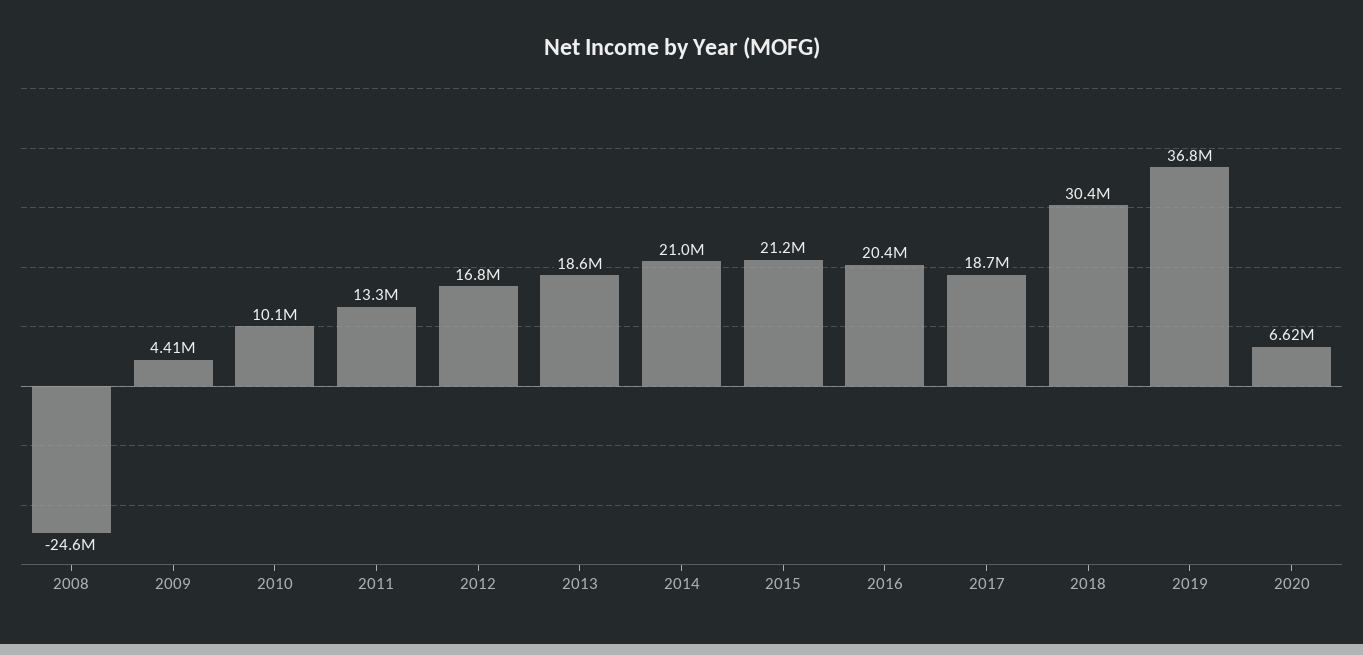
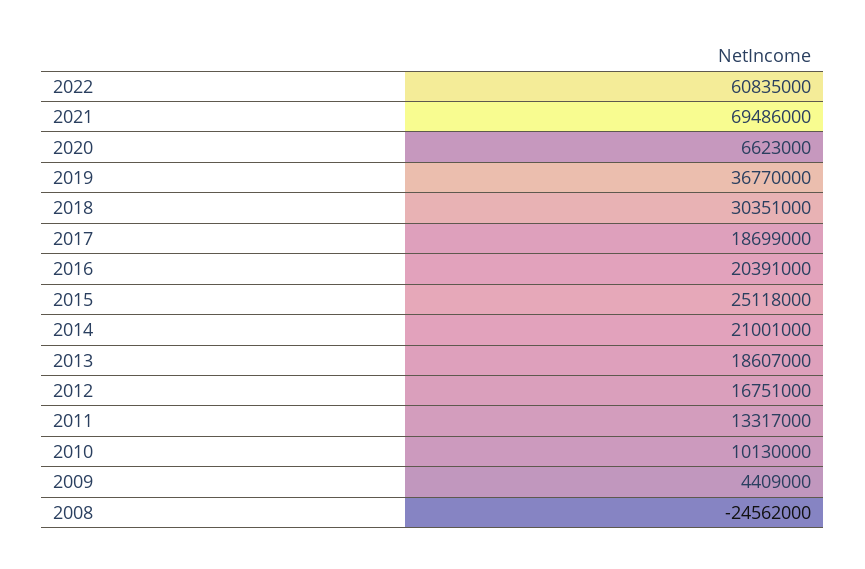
2015: 21200000 -> 25118000
2022: none -> 60835000
2021: none -> 69486000

